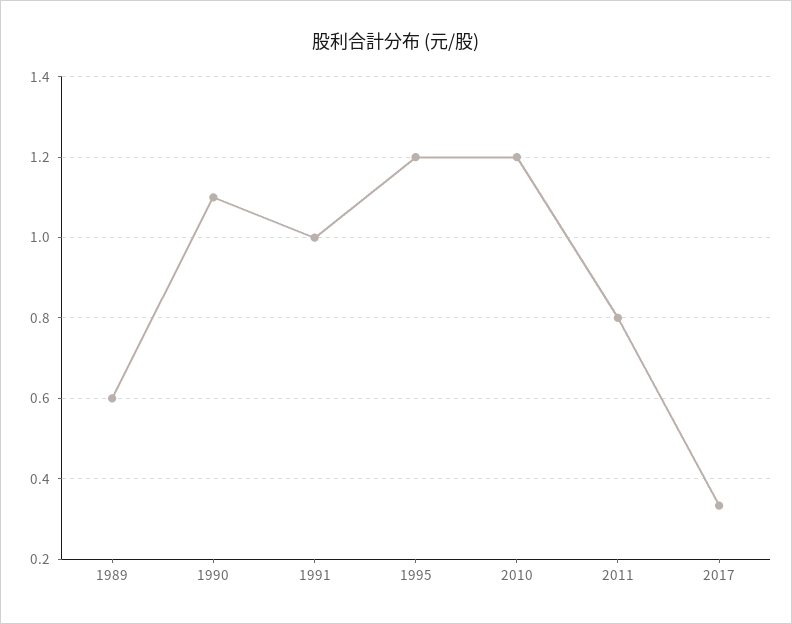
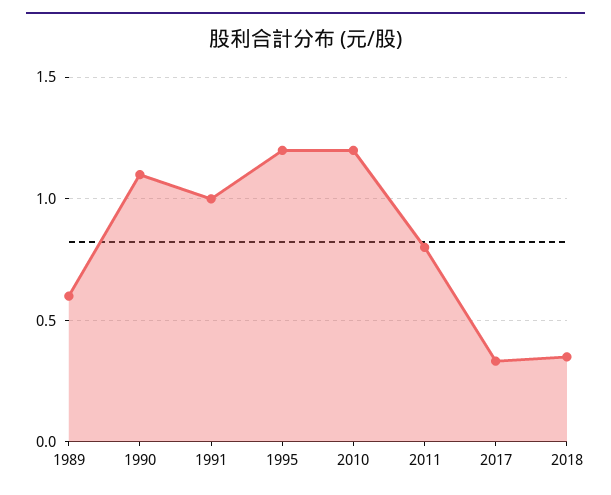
2018: none -> 0.35

